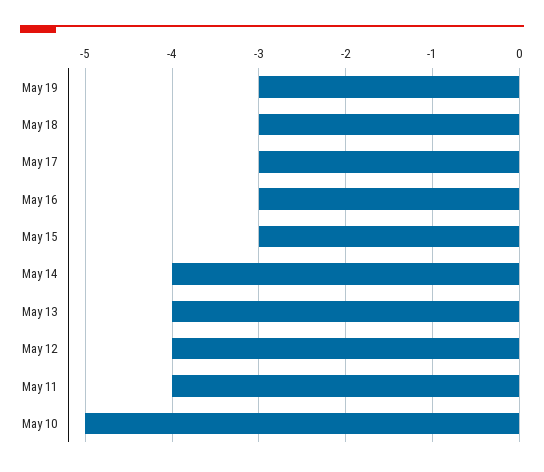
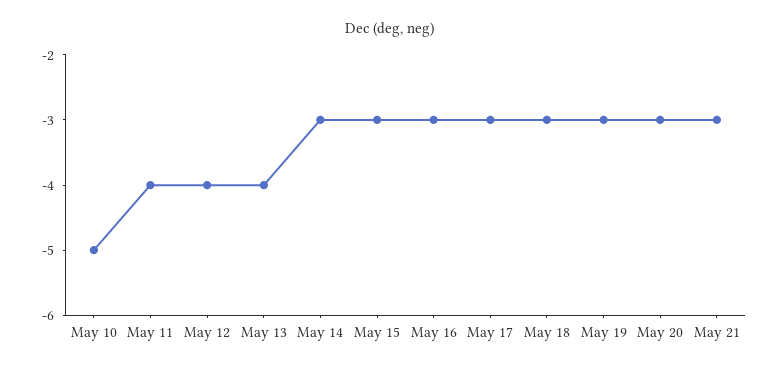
May 14: -4 -> -3
May 20: none -> -3
May 21: none -> -3

